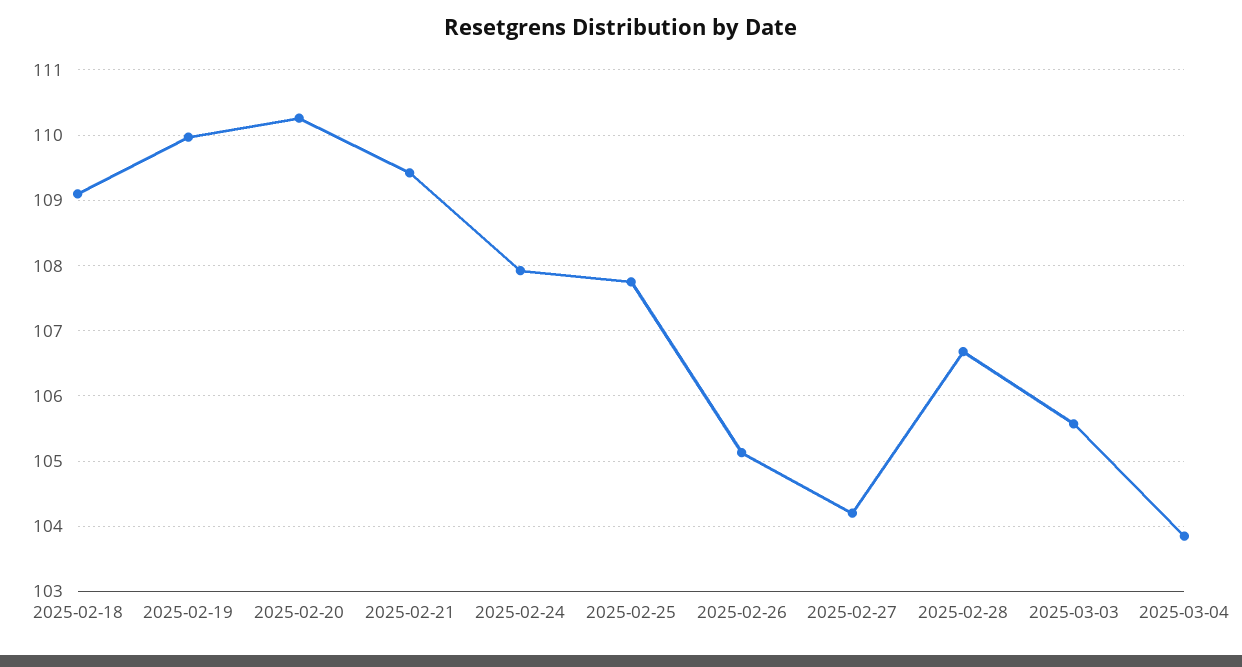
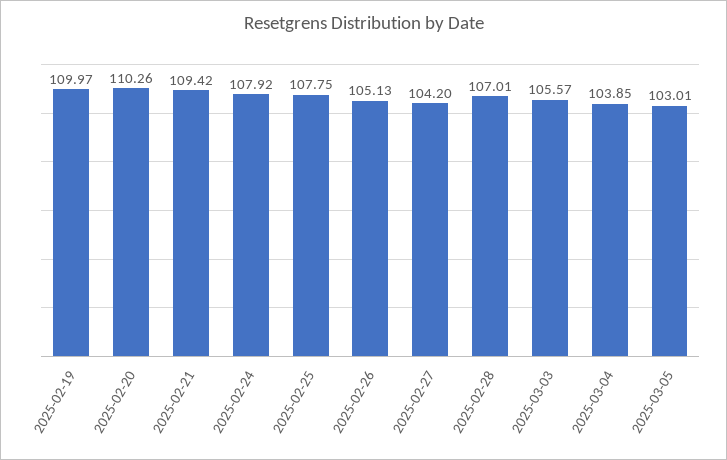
2025-02-18: 109.1 -> none
2025-02-28: 106.7 -> 107.01
2025-03-05: none -> 103.01

